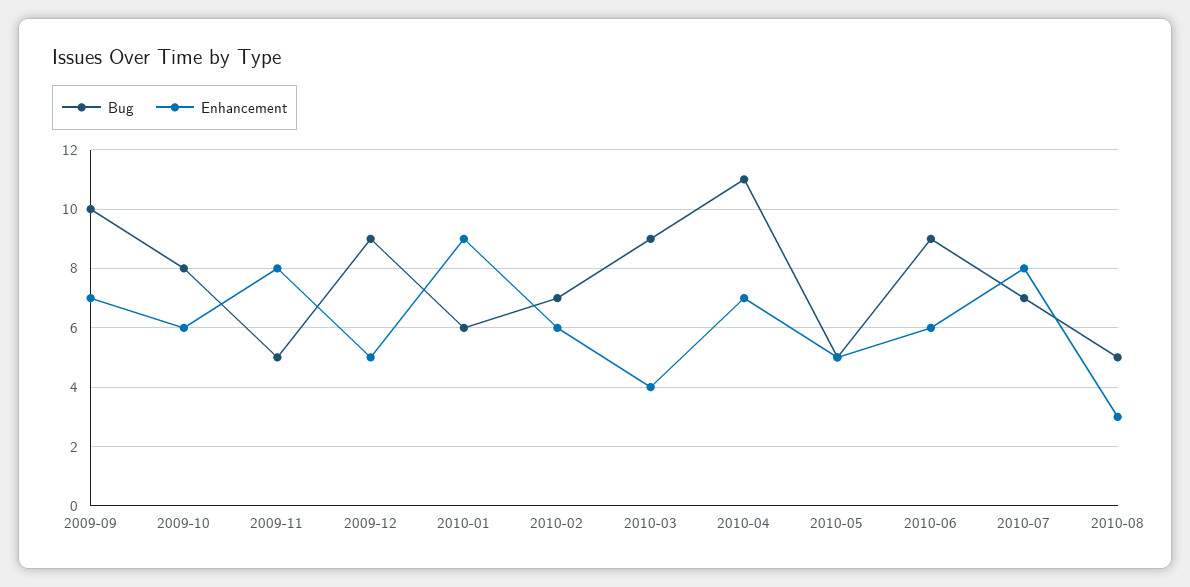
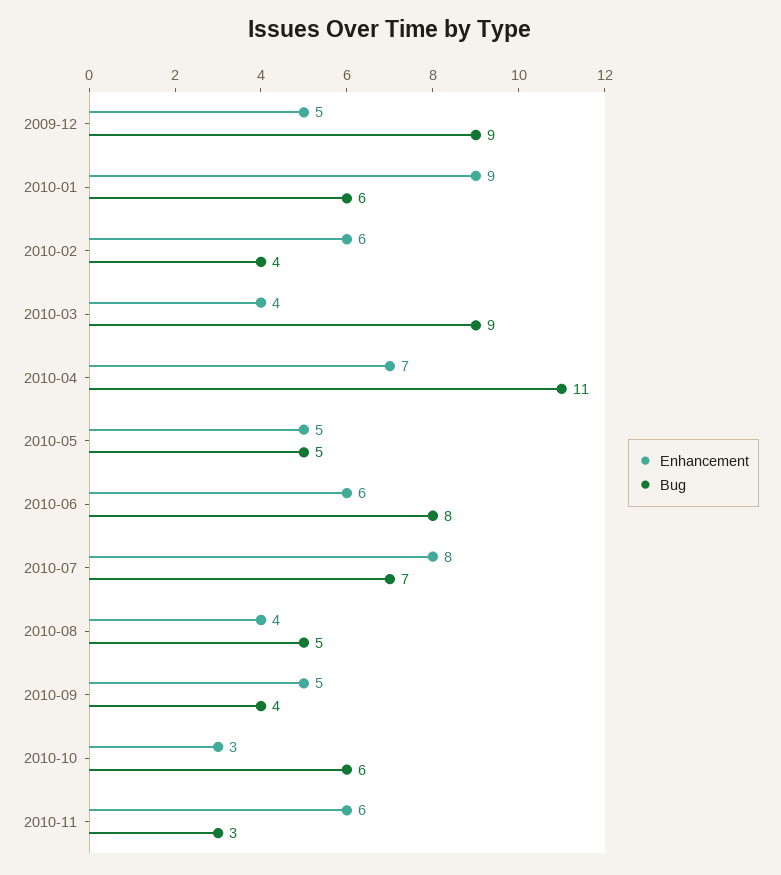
Bug, 2009-09: 10 -> none
Enhancement, 2009-09: 7 -> none
Bug, 2009-10: 8 -> none
Enhancement, 2009-10: 6 -> none
Bug, 2009-11: 5 -> none
Enhancement, 2009-11: 8 -> none
Bug, 2010-02: 7 -> 4
Bug, 2010-06: 9 -> 8
Enhancement, 2010-08: 3 -> 4
Enhancement, 2010-09: none -> 5
Bug, 2010-09: none -> 4
Enhancement, 2010-10: none -> 3
Bug, 2010-10: none -> 6
Enhancement, 2010-11: none -> 6
Bug, 2010-11: none -> 3

